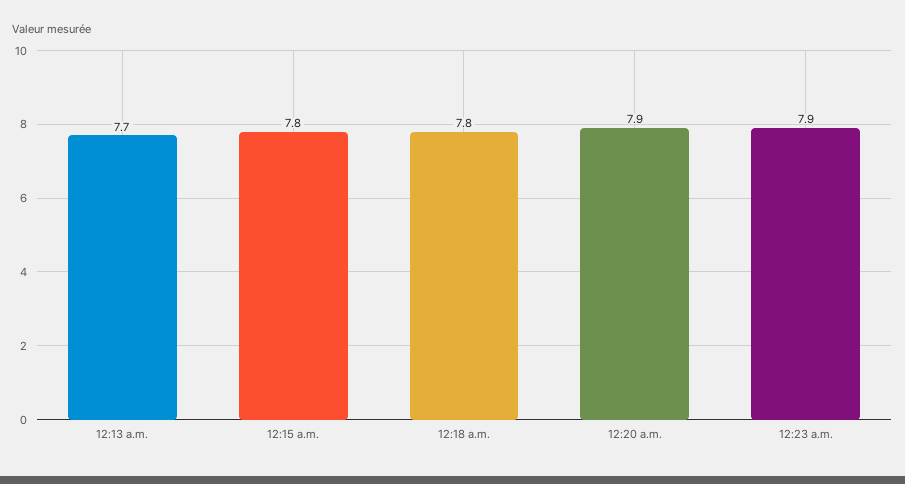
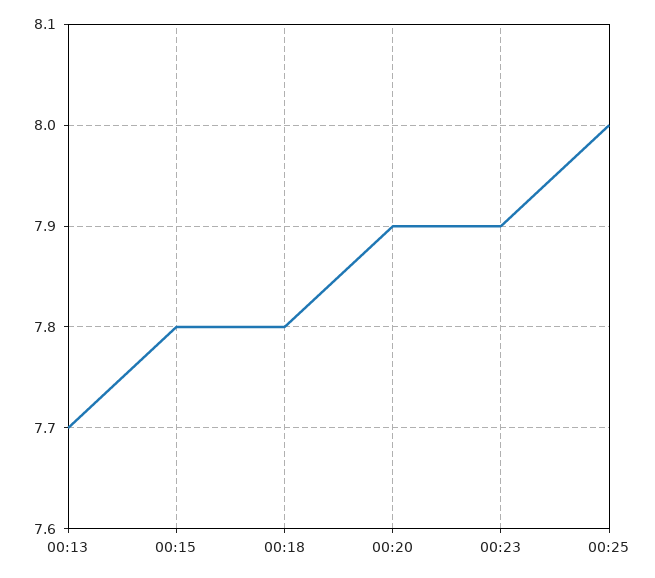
00:25: none -> 8

